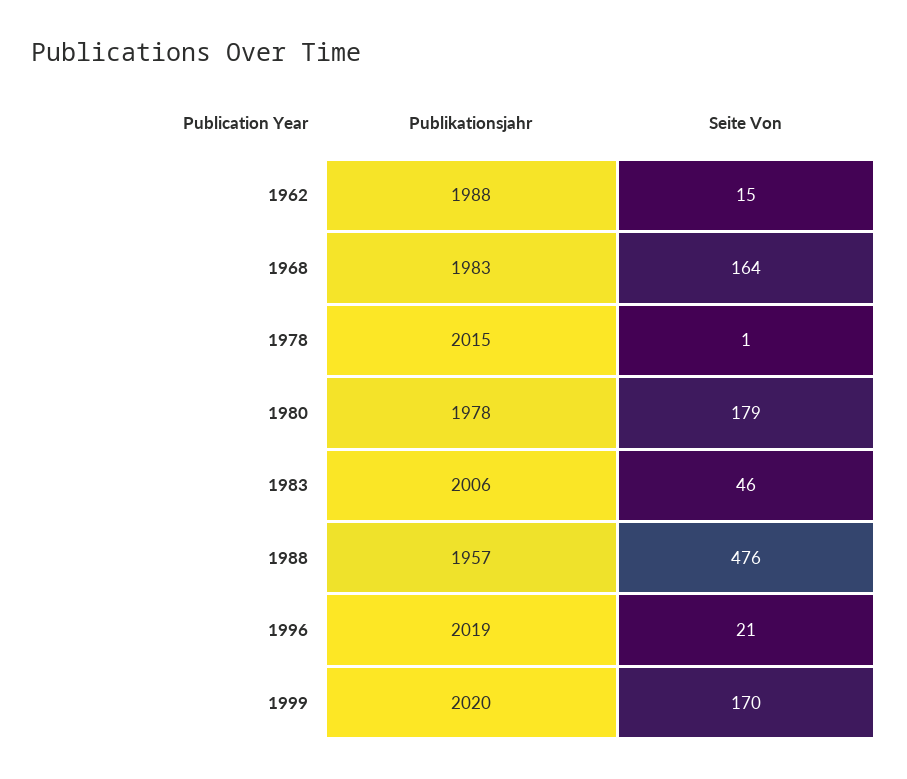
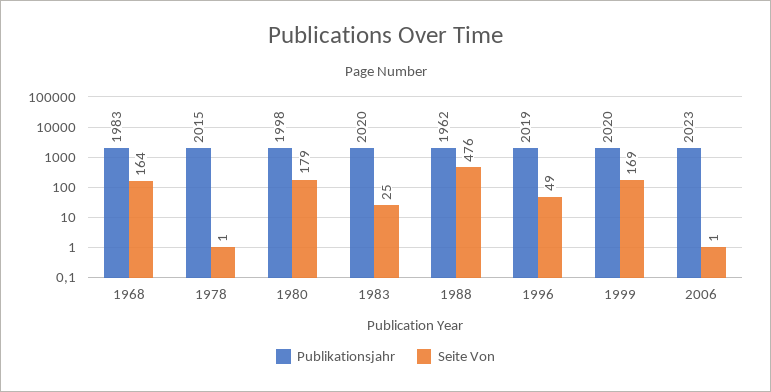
Publikationsjahr, 1962: 1988 -> none
Seite Von, 1962: 15 -> none
Publikationsjahr, 1980: 1978 -> 1998
Publikationsjahr, 1983: 2006 -> 2020
Seite Von, 1983: 46 -> 25
Publikationsjahr, 1988: 1957 -> 1962
Seite Von, 1996: 21 -> 49
Seite Von, 1999: 170 -> 169
Publikationsjahr, 2006: none -> 2023
Seite Von, 2006: none -> 1

